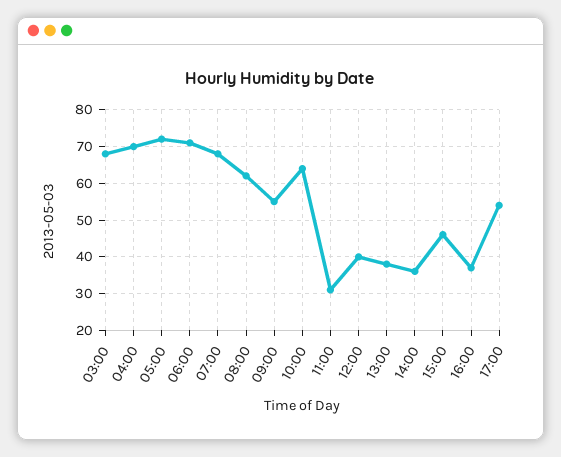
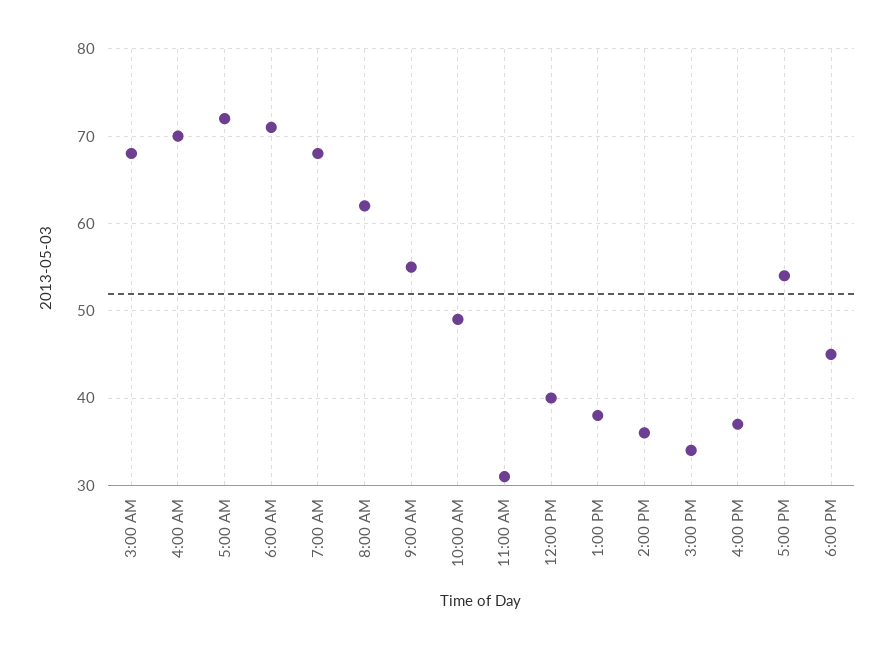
10:00: 65 -> 49
15:00: 45 -> 34
6:00 PM: none -> 45

